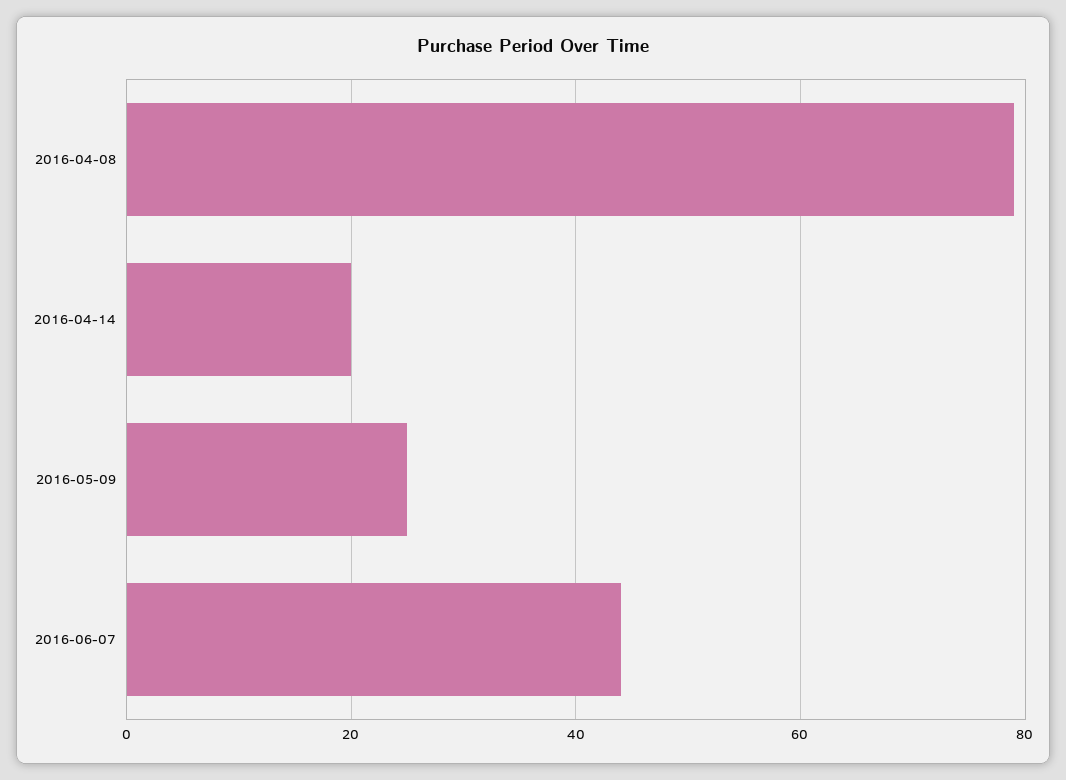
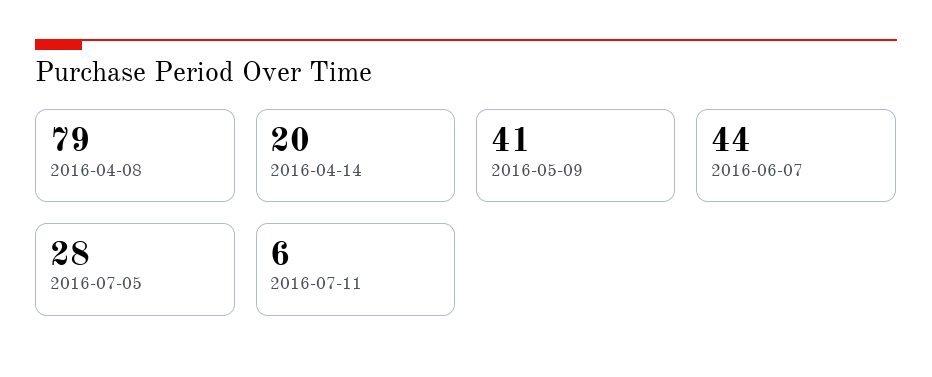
2016-05-09: 25 -> 41
2016-07-05: none -> 28
2016-07-11: none -> 6

